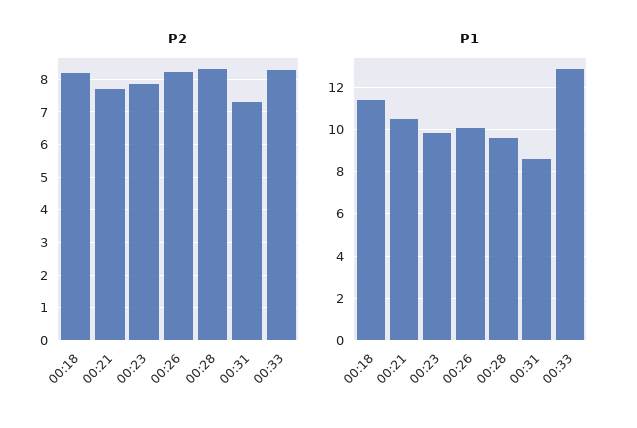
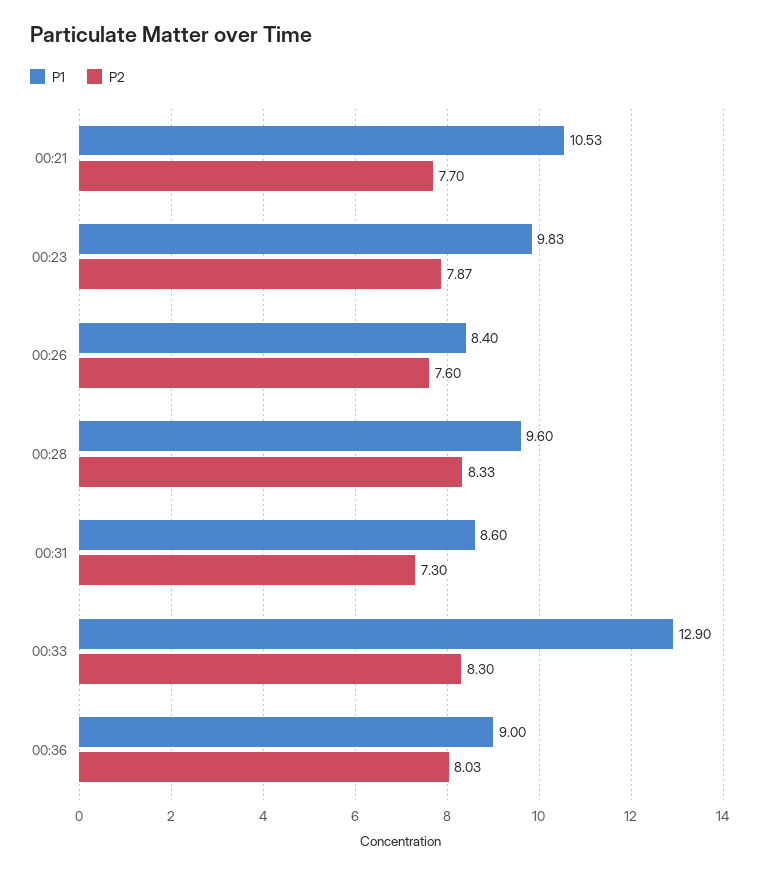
P2, 00:18: 8.2 -> none
P2, 00:26: 8.2 -> 7.6
P1, 00:18: 11.5 -> none
P1, 00:26: 10 -> 8.4
P1, 00:36: none -> 9
P2, 00:36: none -> 8.03

